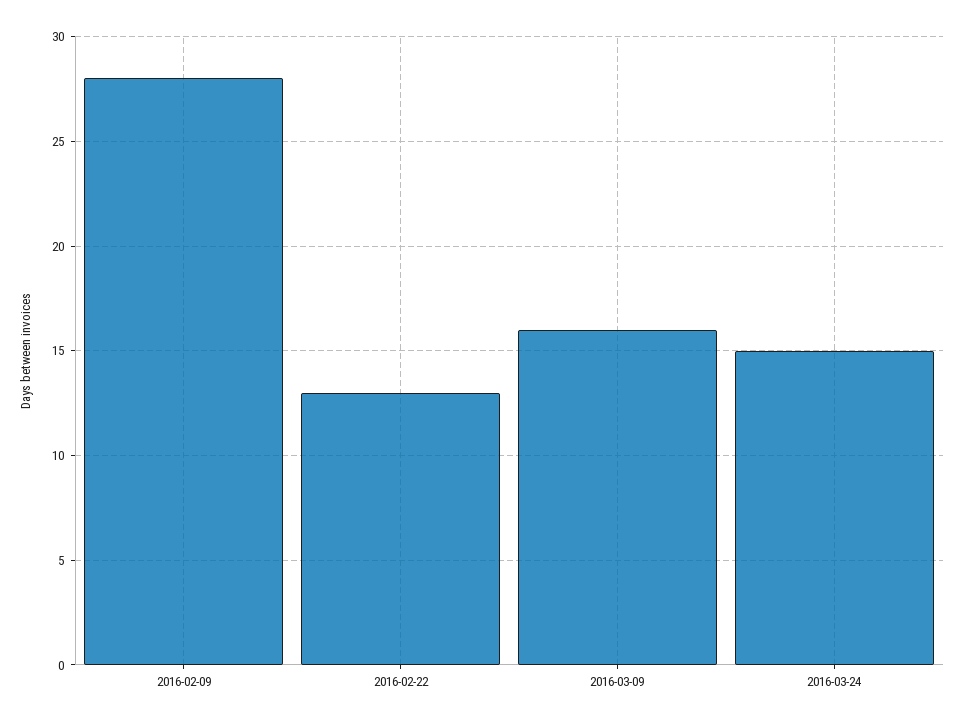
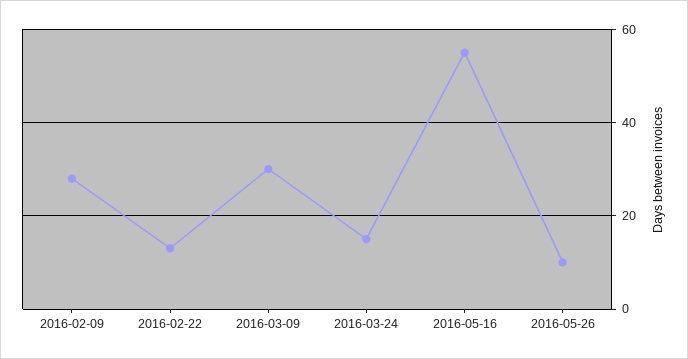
2016-03-09: 16 -> 30
2016-05-16: none -> 55
2016-05-26: none -> 10

